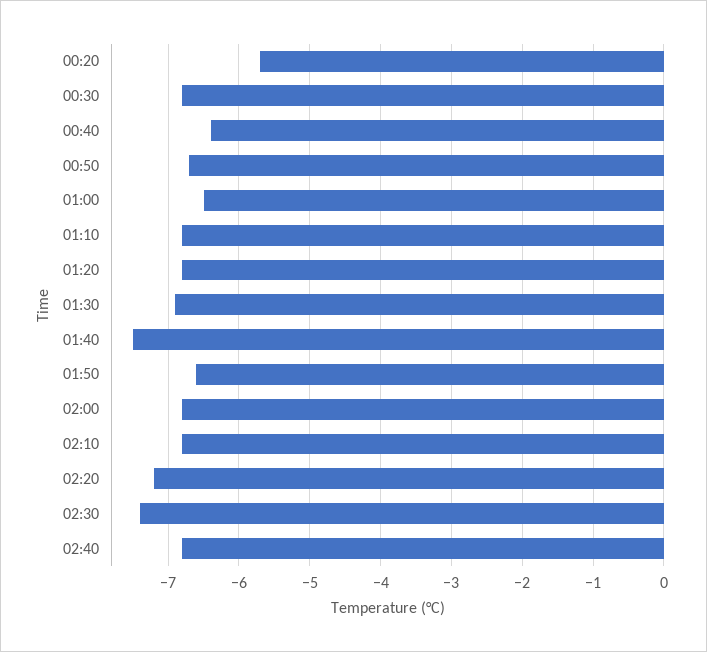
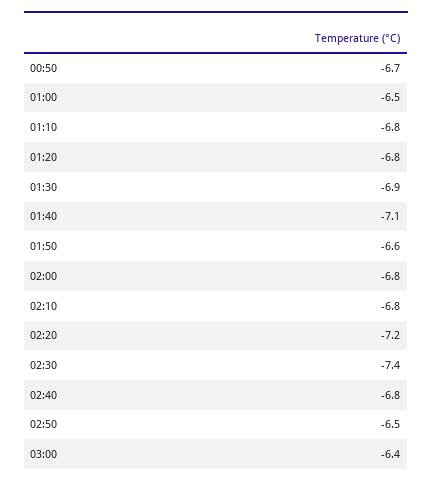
00:20: -5.7 -> none
00:30: -6.8 -> none
00:40: -6.4 -> none
01:40: -7.5 -> -7.1
02:50: none -> -6.5
03:00: none -> -6.4

